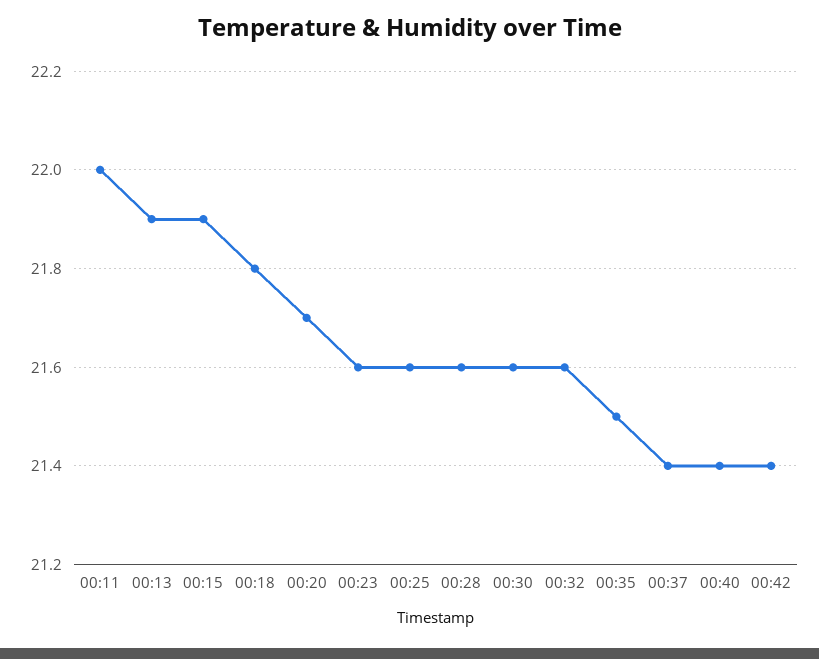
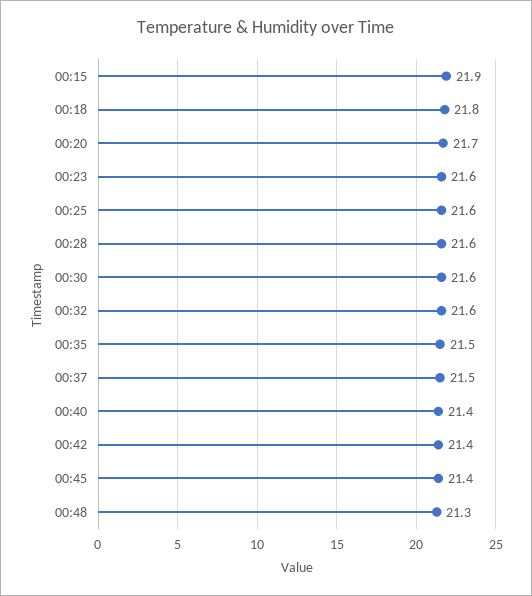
00:11: 22 -> none
00:13: 21.9 -> none
00:37: 21.4 -> 21.5
00:45: none -> 21.4
00:48: none -> 21.3

